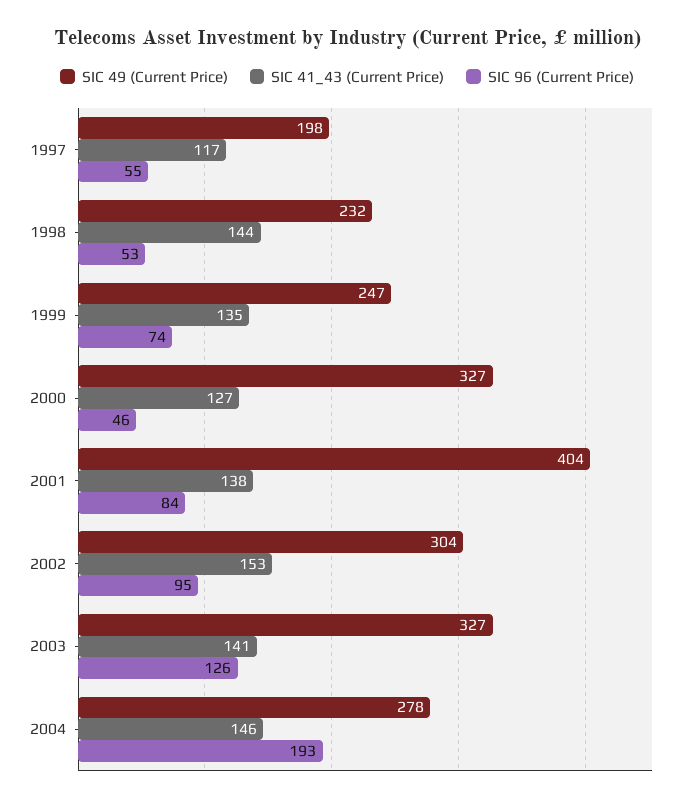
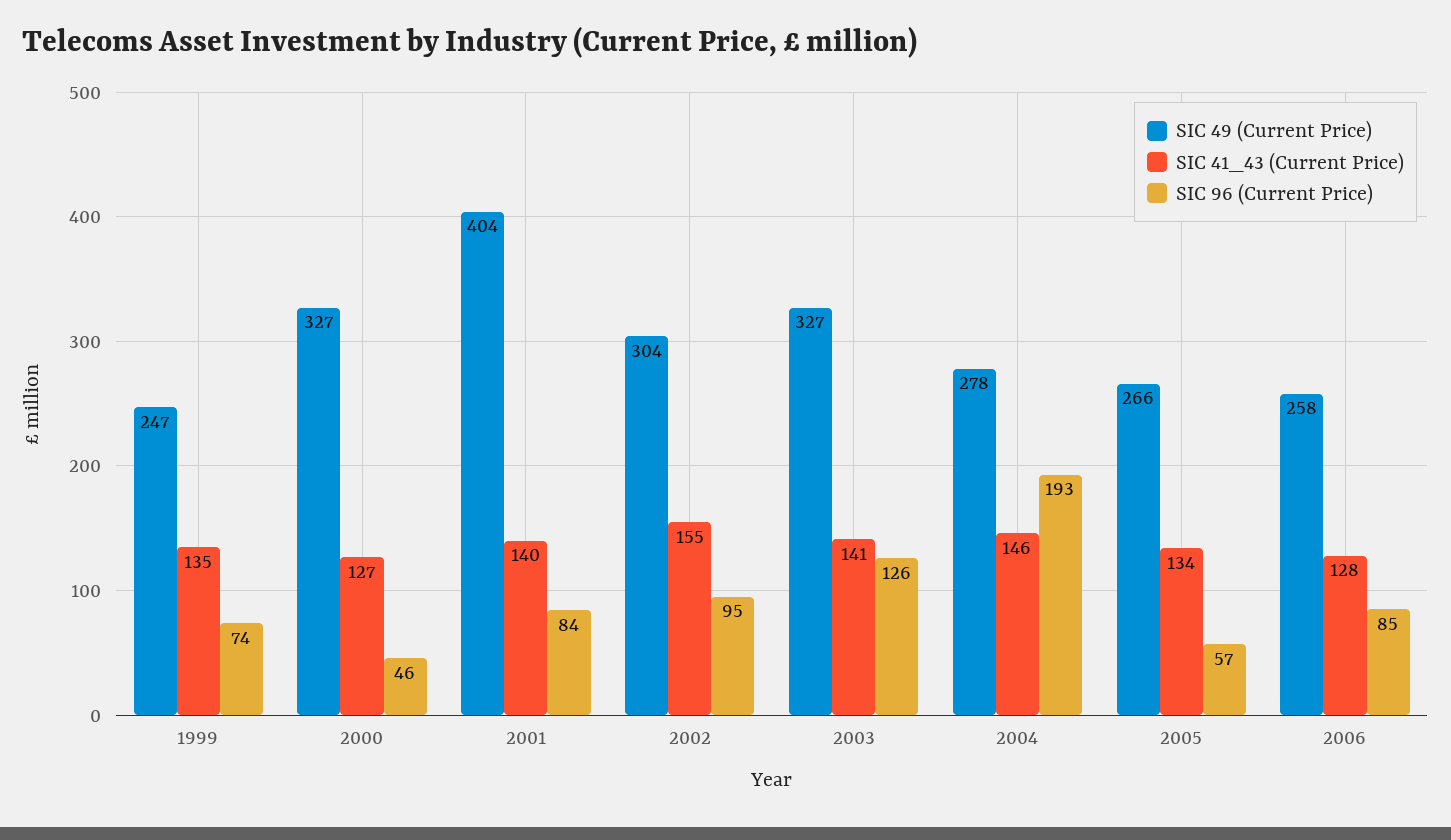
SIC 49 (Current Price), 1997: 198 -> none
SIC 41_43 (Current Price), 1997: 117 -> none
SIC 96 (Current Price), 1997: 55 -> none
SIC 49 (Current Price), 1998: 232 -> none
SIC 41_43 (Current Price), 1998: 144 -> none
SIC 96 (Current Price), 1998: 53 -> none
SIC 41_43 (Current Price), 2001: 138 -> 140
SIC 41_43 (Current Price), 2002: 153 -> 155
SIC 49 (Current Price), 2005: none -> 266
SIC 41_43 (Current Price), 2005: none -> 134
SIC 96 (Current Price), 2005: none -> 57
SIC 49 (Current Price), 2006: none -> 258
SIC 41_43 (Current Price), 2006: none -> 128
SIC 96 (Current Price), 2006: none -> 85

